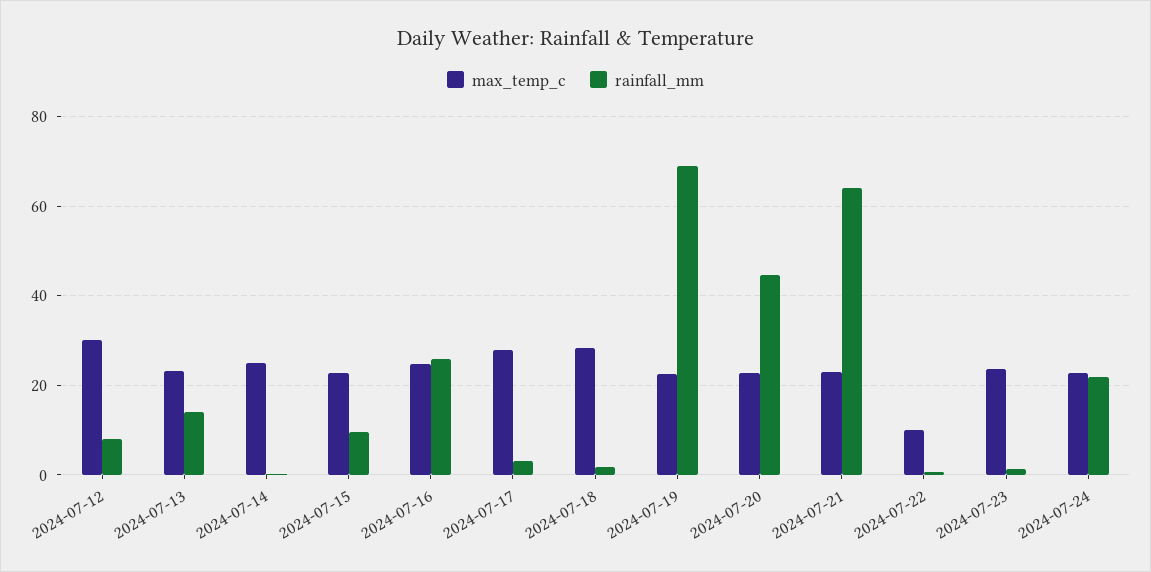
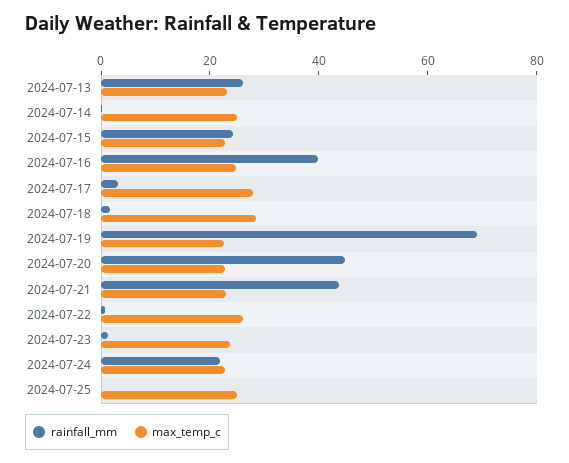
max_temp_c, 2024-07-12: 30 -> none
rainfall_mm, 2024-07-12: 8 -> none
rainfall_mm, 2024-07-13: 14 -> 25
rainfall_mm, 2024-07-15: 10 -> 25
rainfall_mm, 2024-07-16: 26 -> 40
rainfall_mm, 2024-07-21: 64 -> 45
max_temp_c, 2024-07-22: 10 -> 25
rainfall_mm, 2024-07-25: none -> 0
max_temp_c, 2024-07-25: none -> 25

